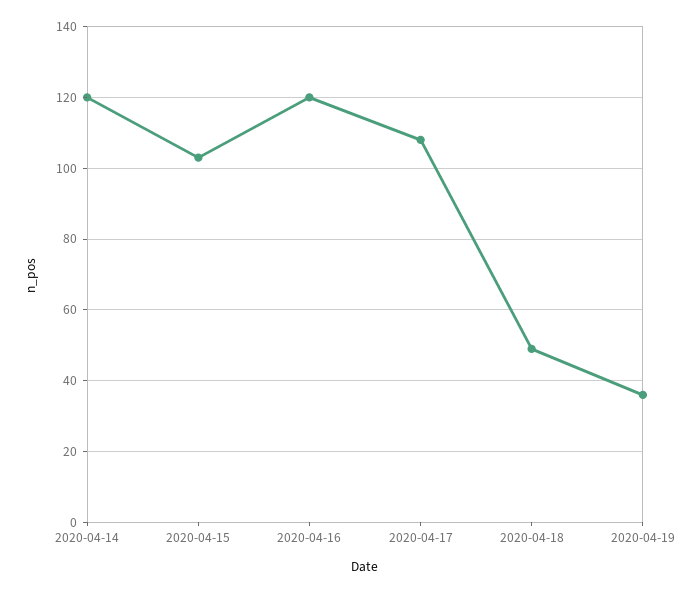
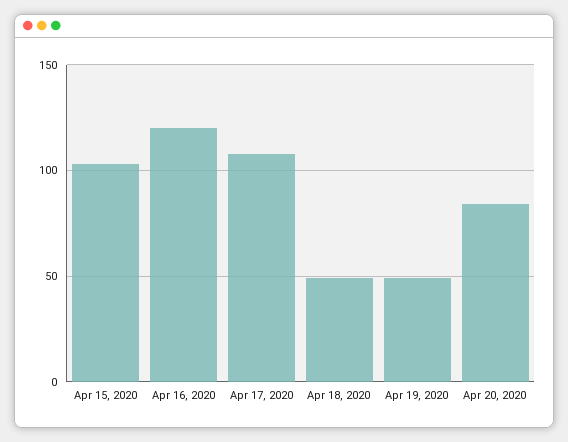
2020-04-14: 120 -> none
2020-04-19: 35 -> 50
Apr 20, 2020: none -> 85

